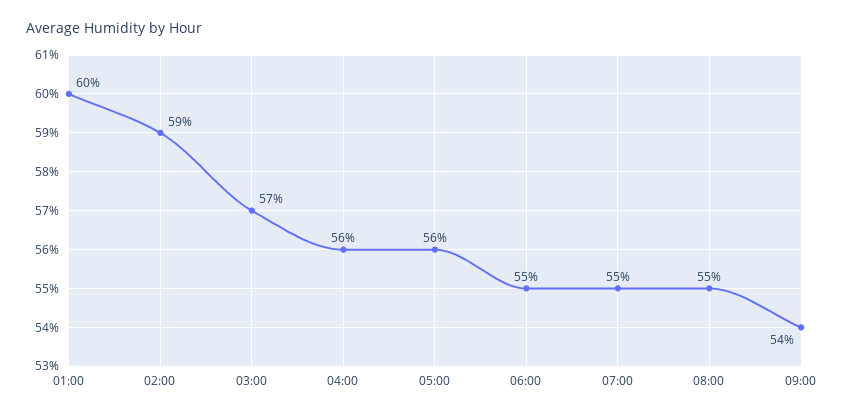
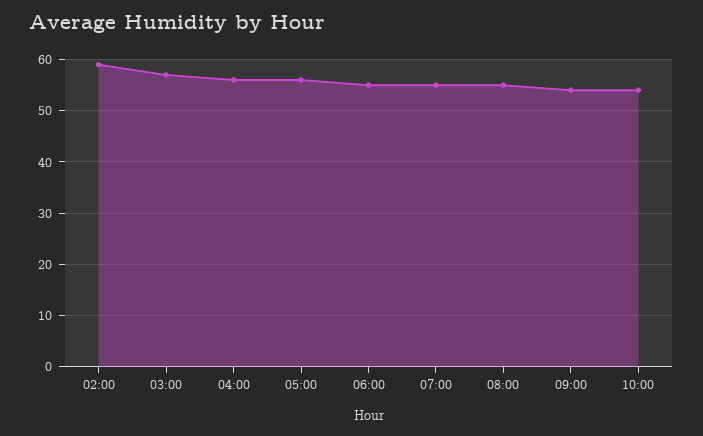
01:00: 60 -> none
10:00: none -> 55

